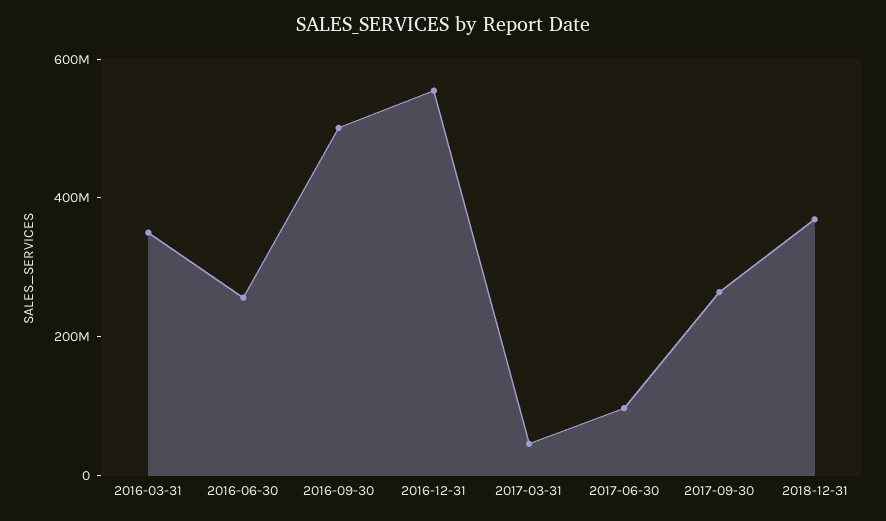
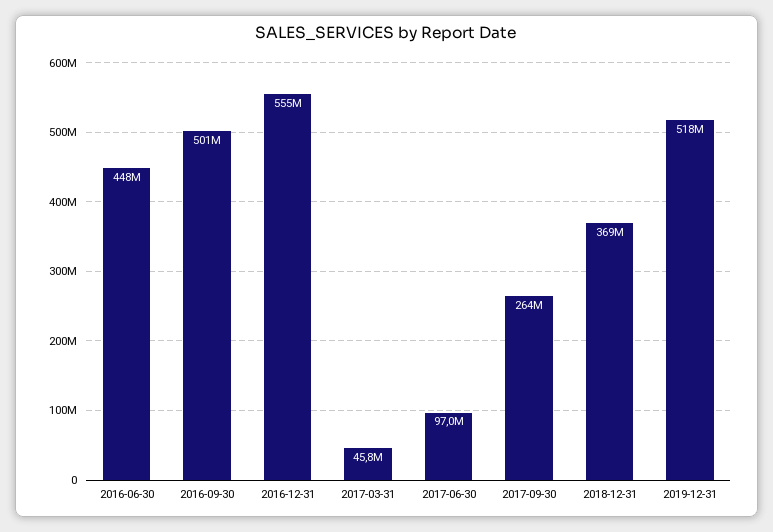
2016-03-31: 350000000 -> none
2016-06-30: 250000000 -> 448000000
2019-12-31: none -> 518000000

